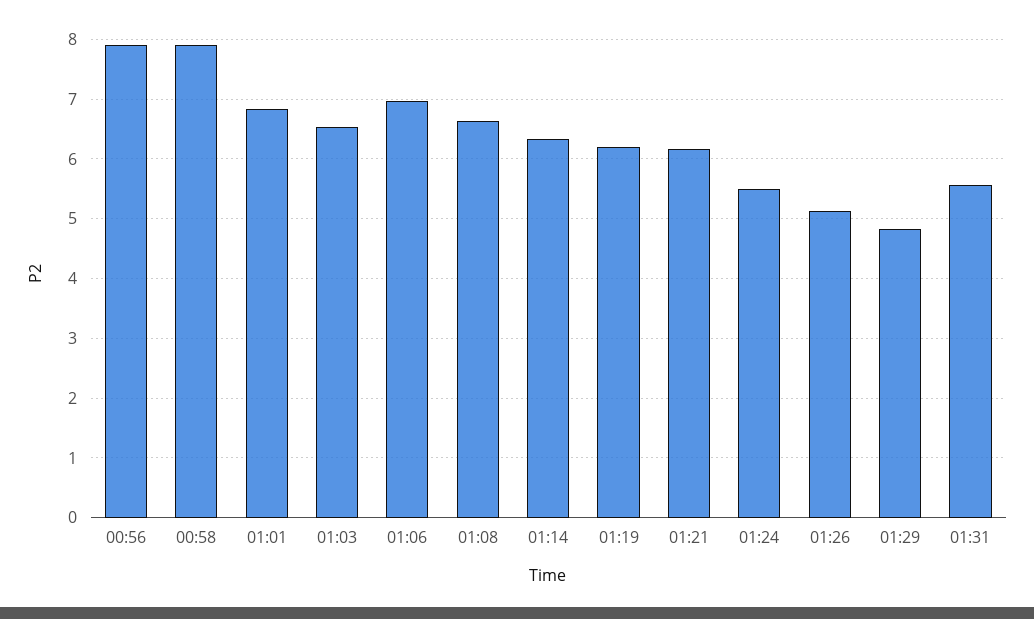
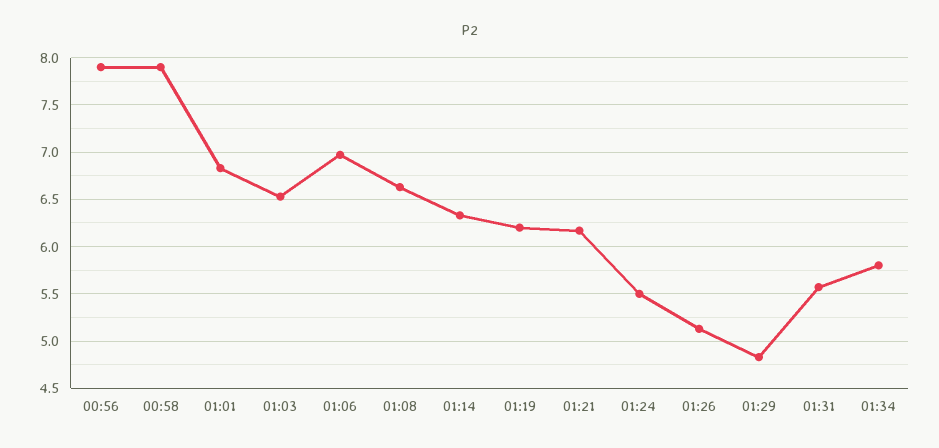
01:34: none -> 5.8

